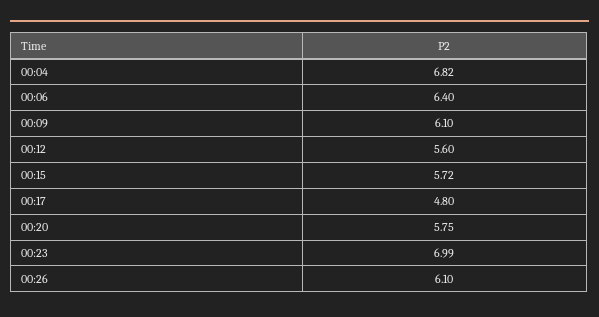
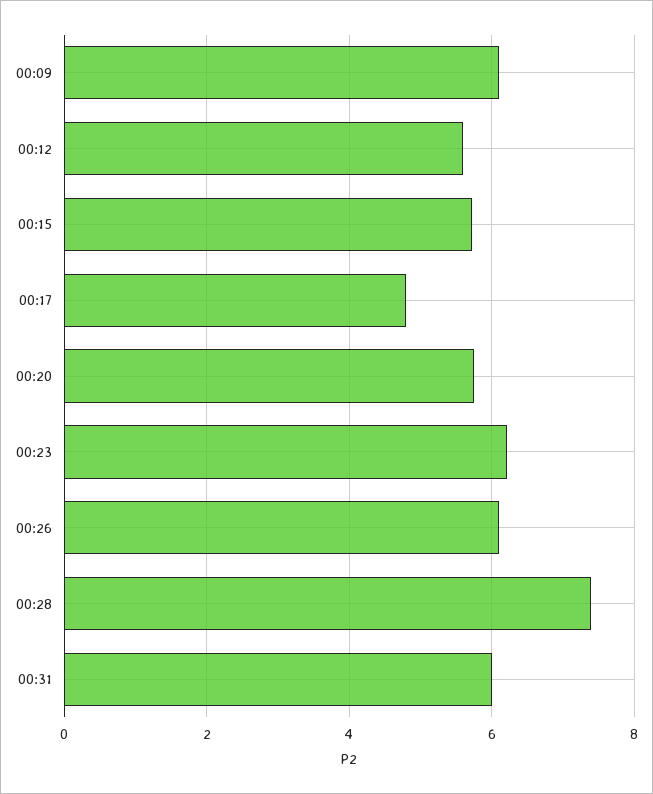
00:04: 6.82 -> none
00:06: 6.4 -> none
00:23: 6.99 -> 6.2
00:28: none -> 7.4
00:31: none -> 6

